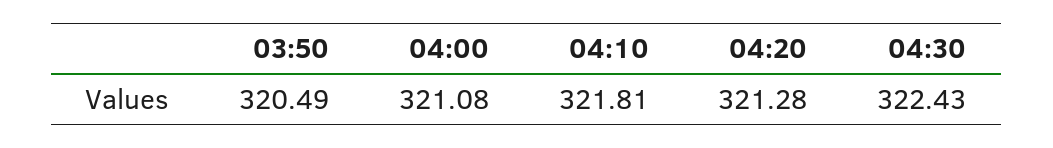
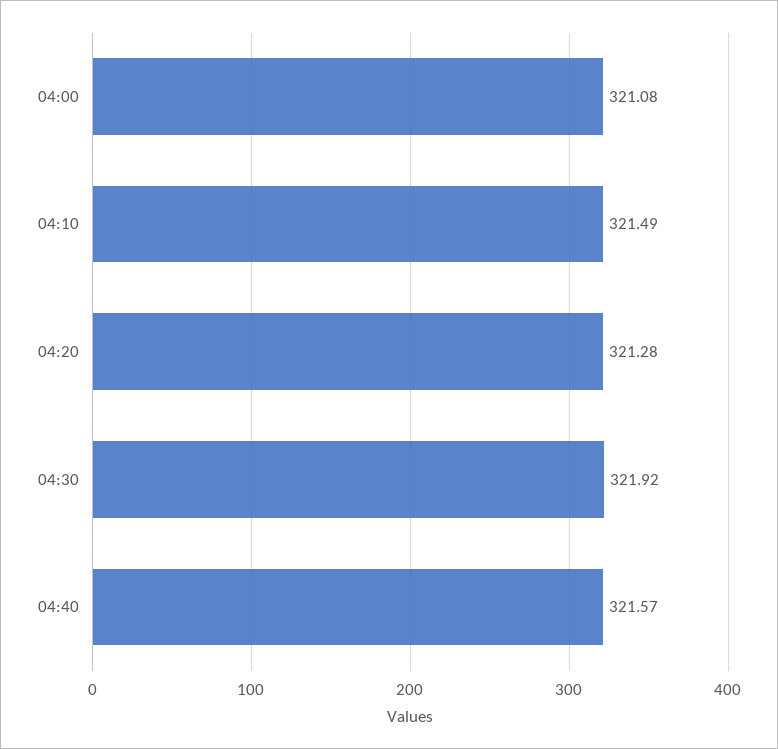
03:50: 320.49 -> none
04:10: 321.81 -> 321.49
04:30: 322.43 -> 321.92
04:40: none -> 321.57

